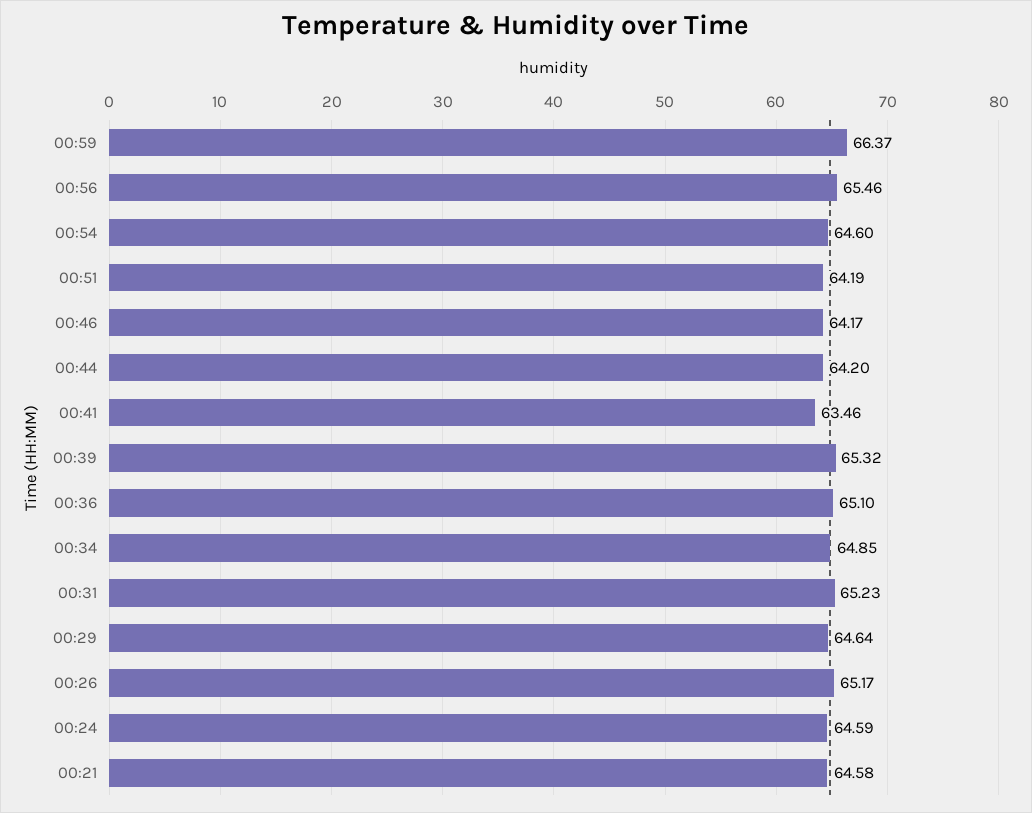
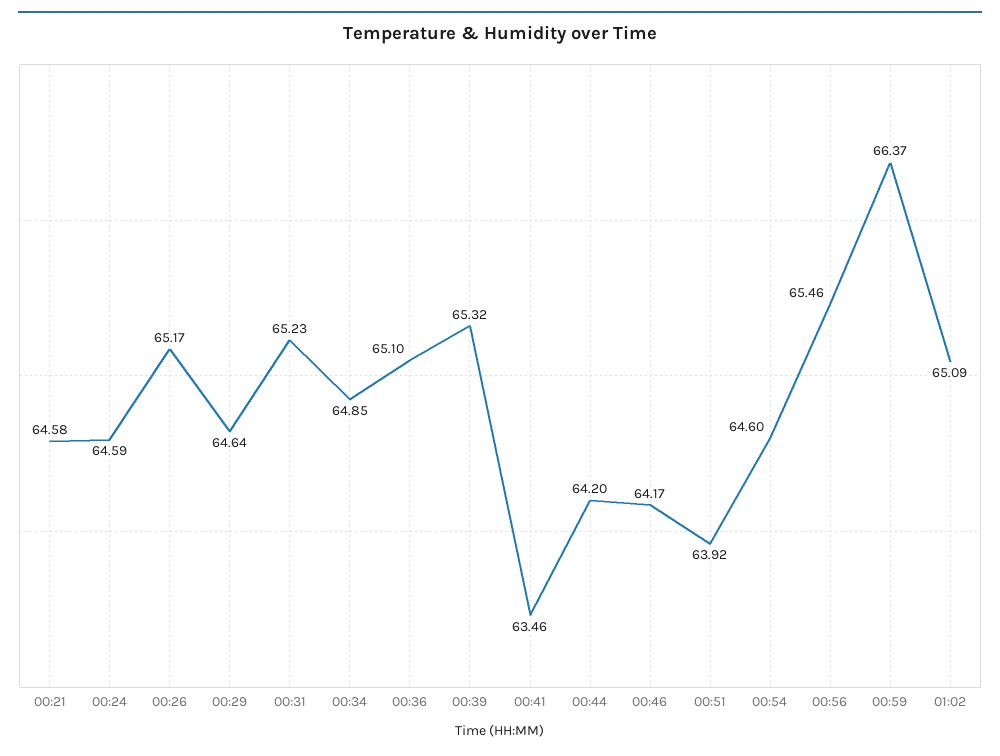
00:51: 64.19 -> 63.92
01:02: none -> 65.09

